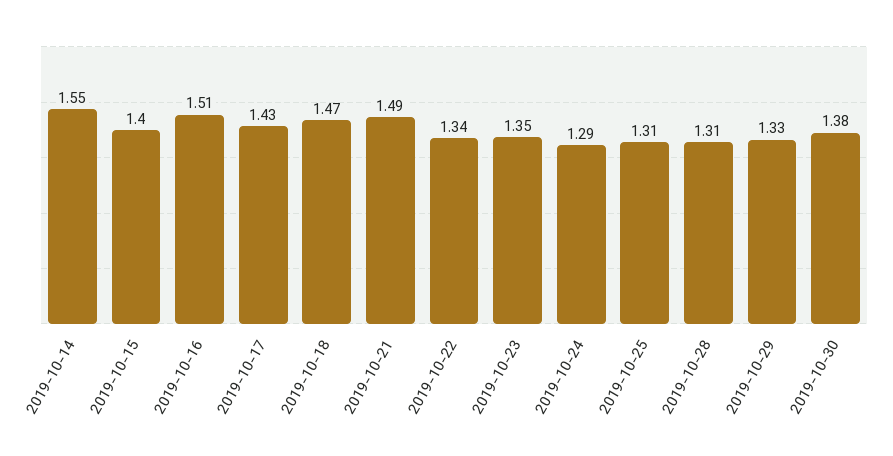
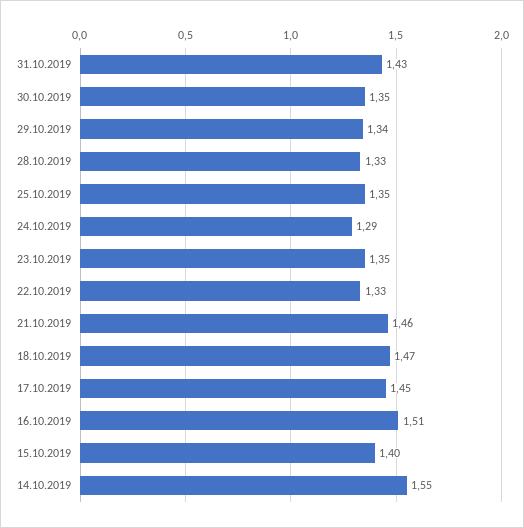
2019-10-17: 1.43 -> 1.45
2019-10-21: 1.49 -> 1.46
2019-10-22: 1.34 -> 1.33
2019-10-25: 1.31 -> 1.35
2019-10-28: 1.31 -> 1.33
2019-10-29: 1.33 -> 1.34
2019-10-30: 1.38 -> 1.35
31.10.2019: none -> 1.43

